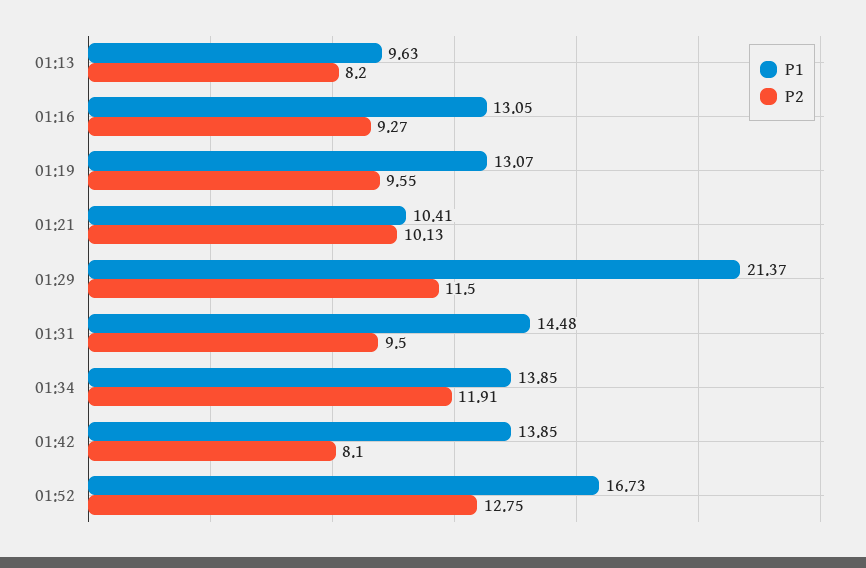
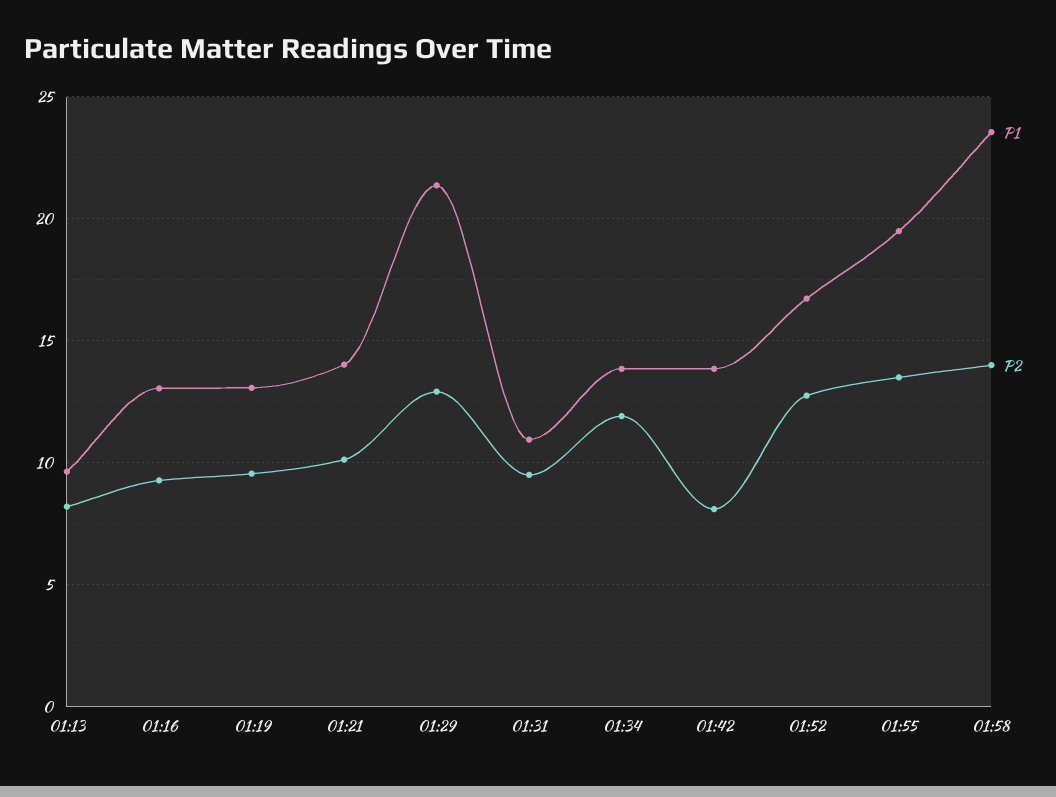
P1, 01:21: 10.41 -> 14
P2, 01:29: 11.5 -> 13
P1, 01:31: 14.48 -> 11
P1, 01:55: none -> 19.5
P2, 01:55: none -> 13.5
P1, 01:58: none -> 23.5
P2, 01:58: none -> 14

